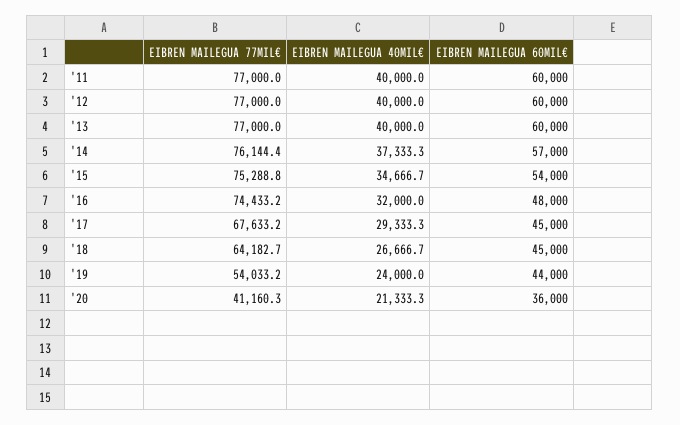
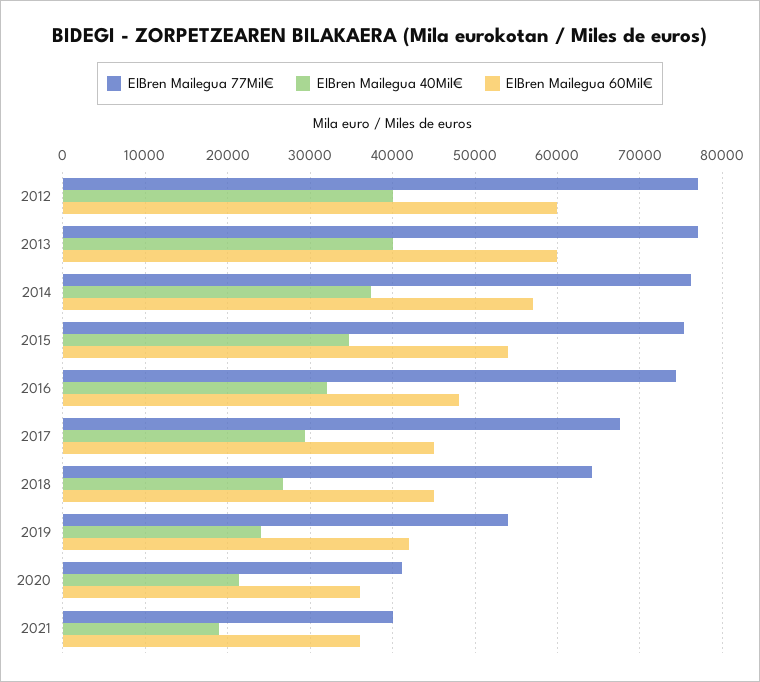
EIBREN MAILEGUA 77MIL€, '11: 77000 -> none
EIBREN MAILEGUA 40MIL€, '11: 40000 -> none
EIBREN MAILEGUA 60MIL€, '11: 60000 -> none
EIBREN MAILEGUA 60MIL€, '19: 44000 -> 42000
EIBREN MAILEGUA 77MIL€, 2021: none -> 40000
EIBREN MAILEGUA 40MIL€, 2021: none -> 19000
EIBREN MAILEGUA 60MIL€, 2021: none -> 36000

